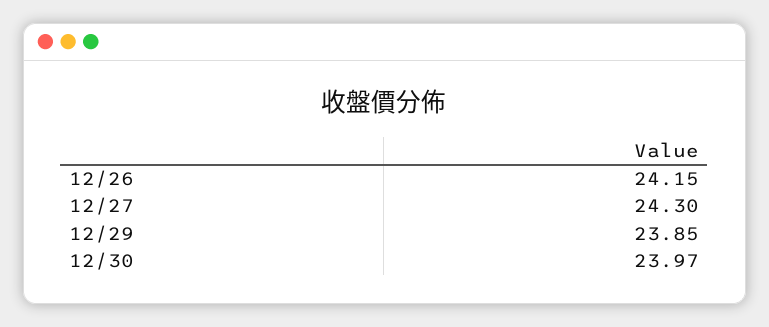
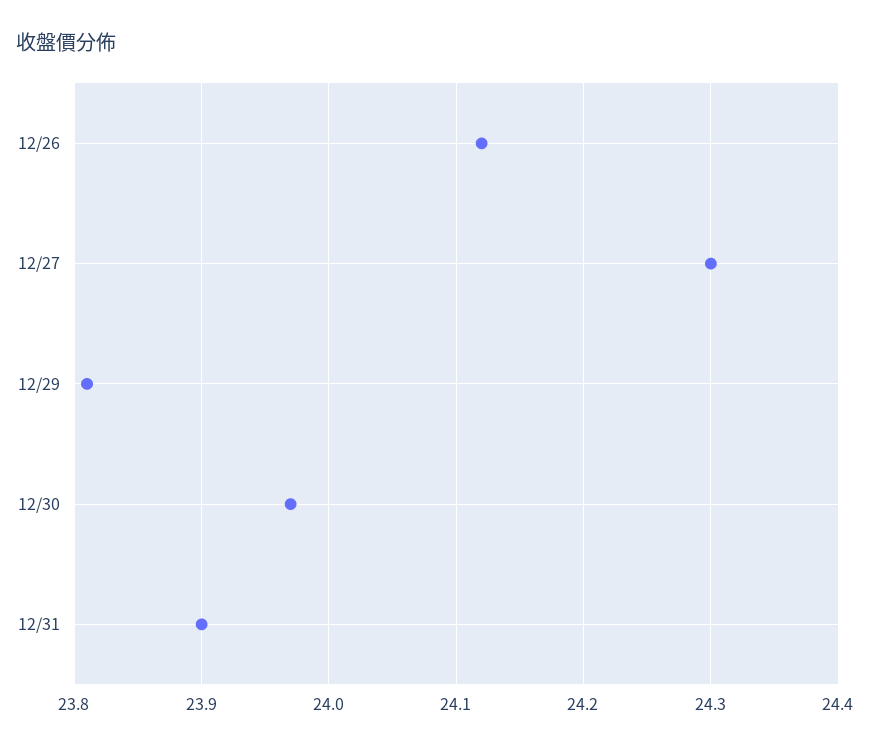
12/26: 24.15 -> 24.12
12/29: 23.85 -> 23.81
12/31: none -> 23.9

